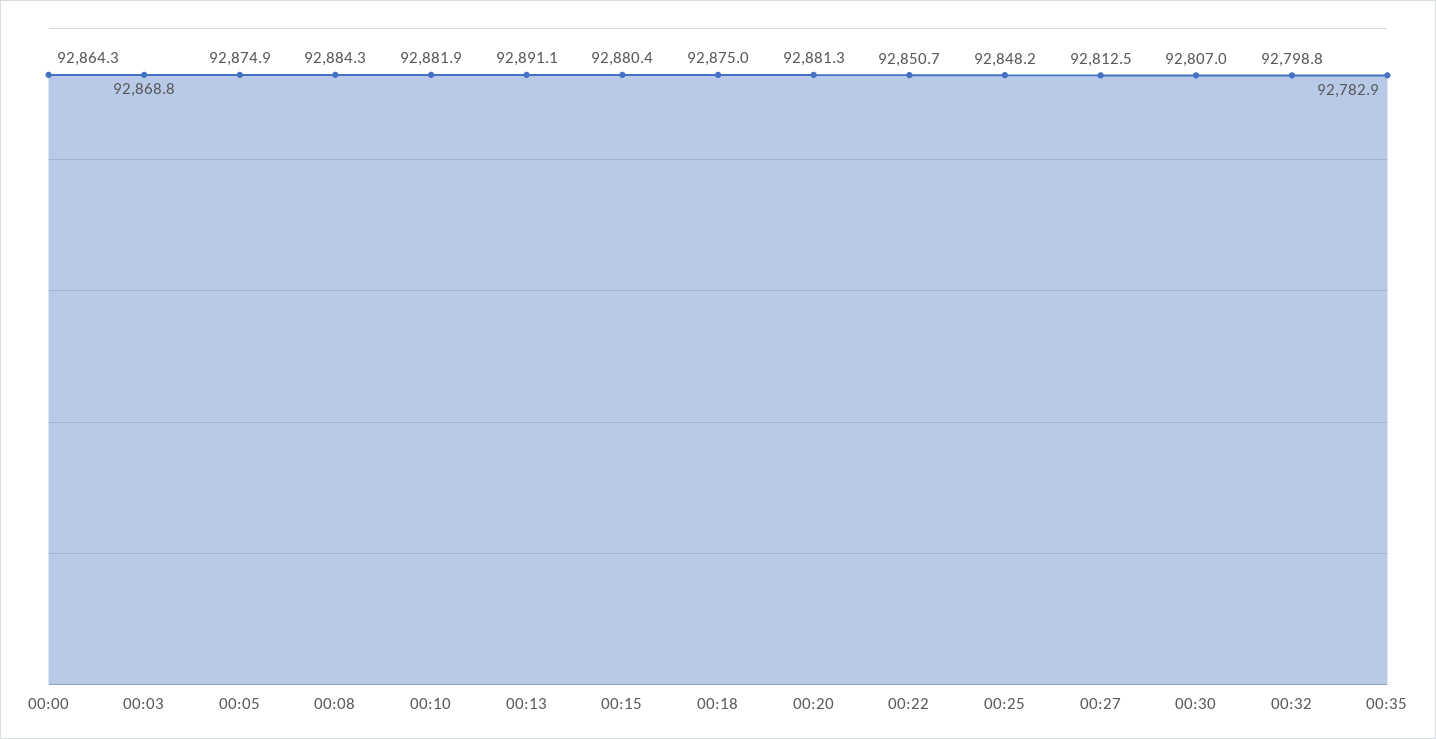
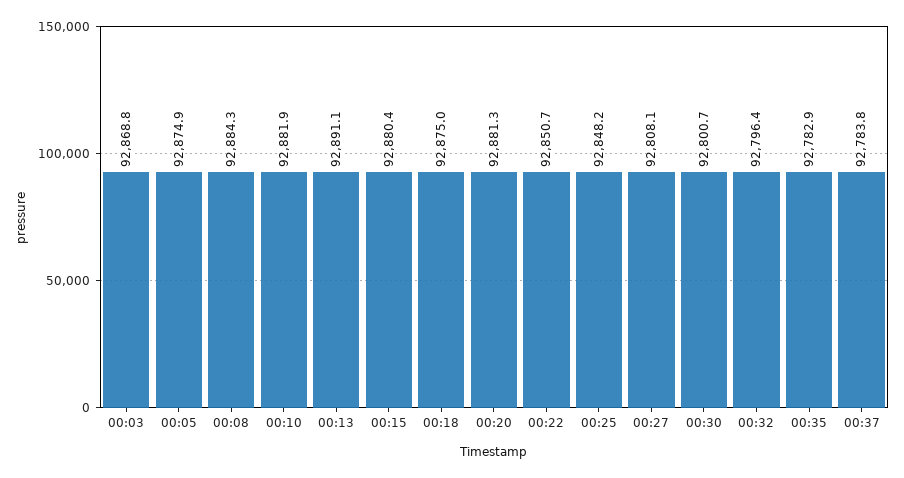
00:00: 92864.3 -> none
00:27: 92812.5 -> 92808.1
00:30: 92807 -> 92800.7
00:32: 92798.8 -> 92796.4
00:37: none -> 92783.8

